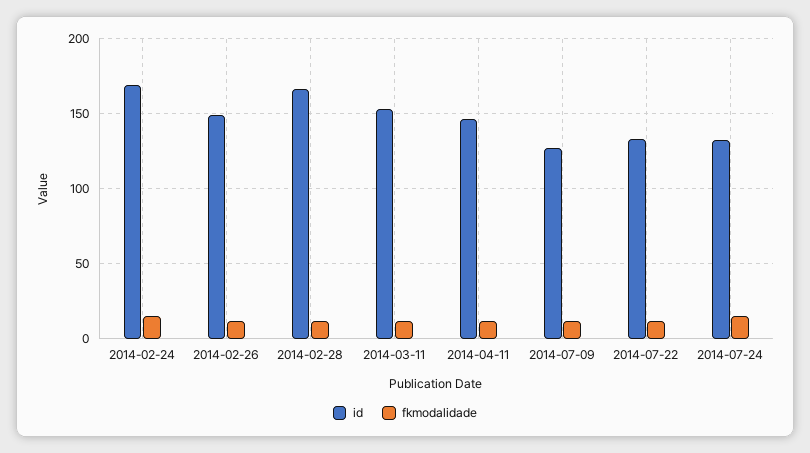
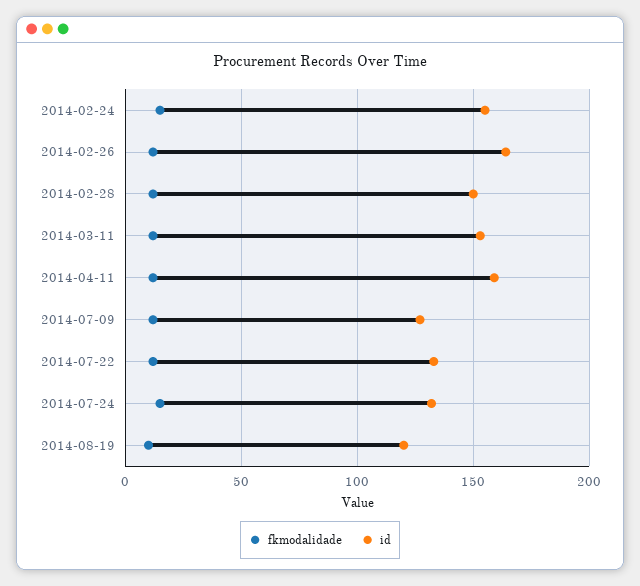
id, 2014-02-24: 170 -> 155
id, 2014-02-26: 150 -> 165
id, 2014-02-28: 165 -> 150
id, 2014-04-11: 145 -> 160
fkmodalidade, 2014-08-19: none -> 10
id, 2014-08-19: none -> 120

